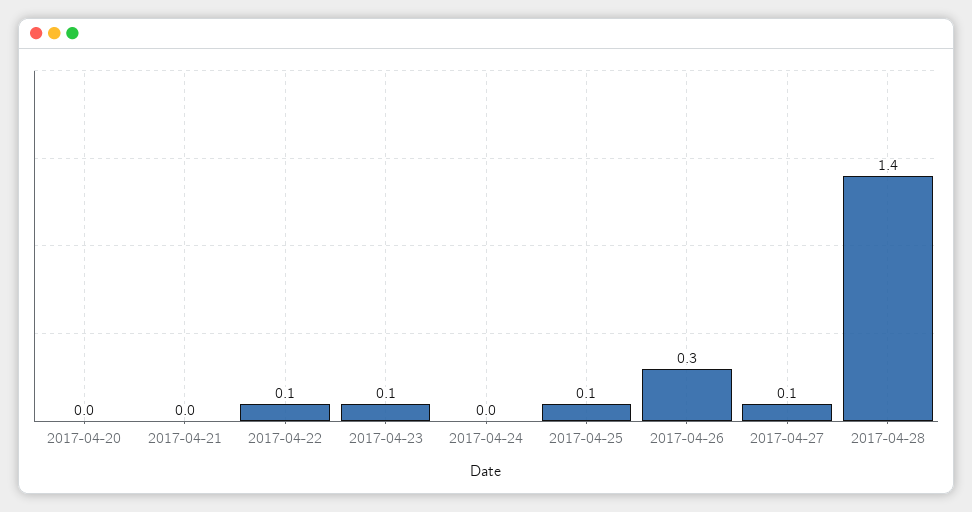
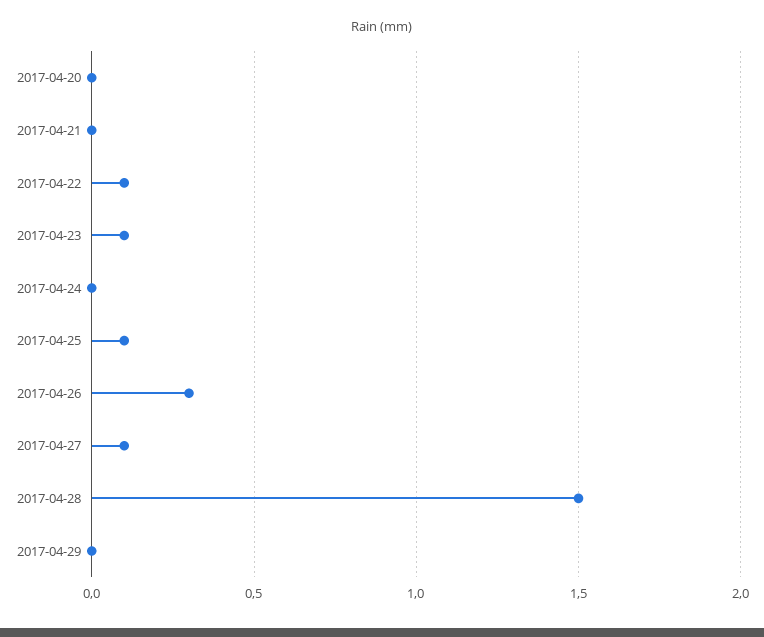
2017-04-28: 1.4 -> 1.5
2017-04-29: none -> 0

